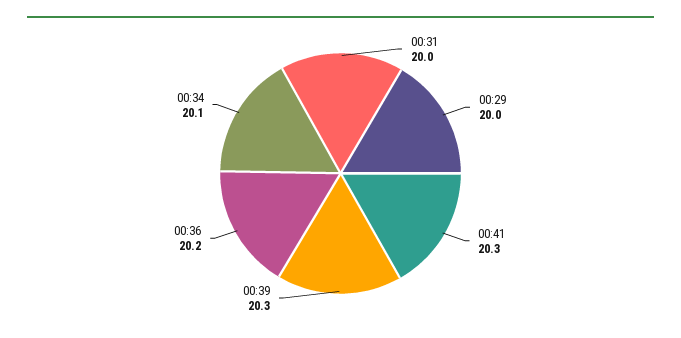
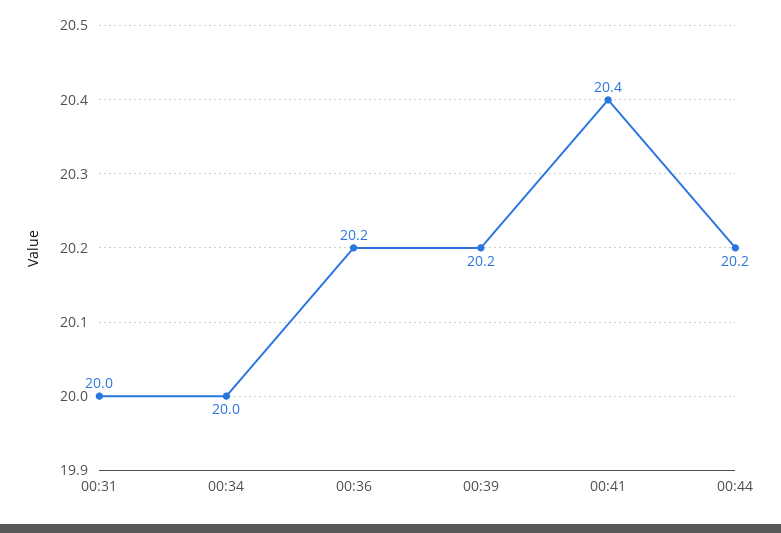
00:29: 20 -> none
00:41: 20.3 -> 20.4
00:39: 20.3 -> 20.2
00:34: 20.1 -> 20
00:44: none -> 20.2

